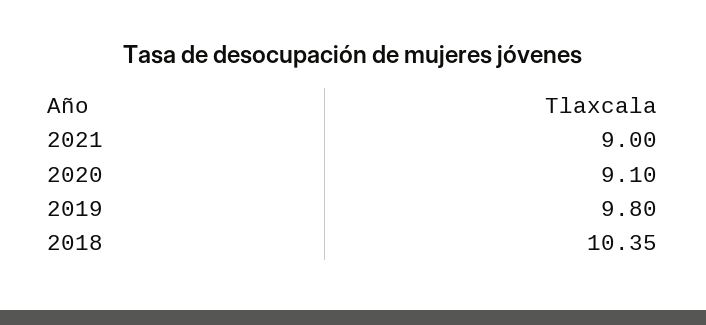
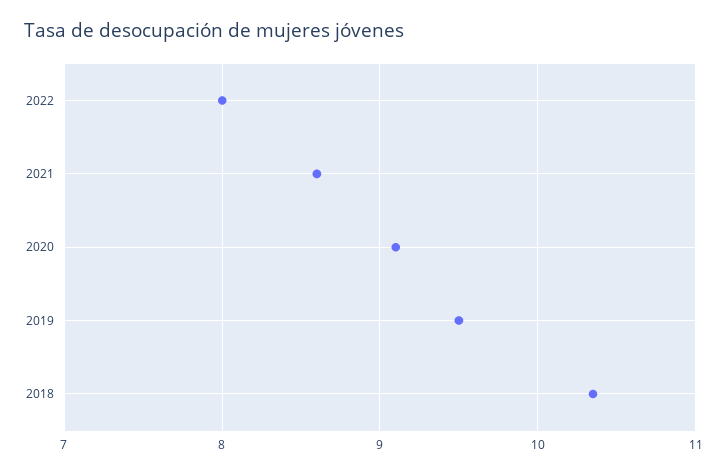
2021: 9 -> 8.6
2019: 9.8 -> 9.5
2022: none -> 8

